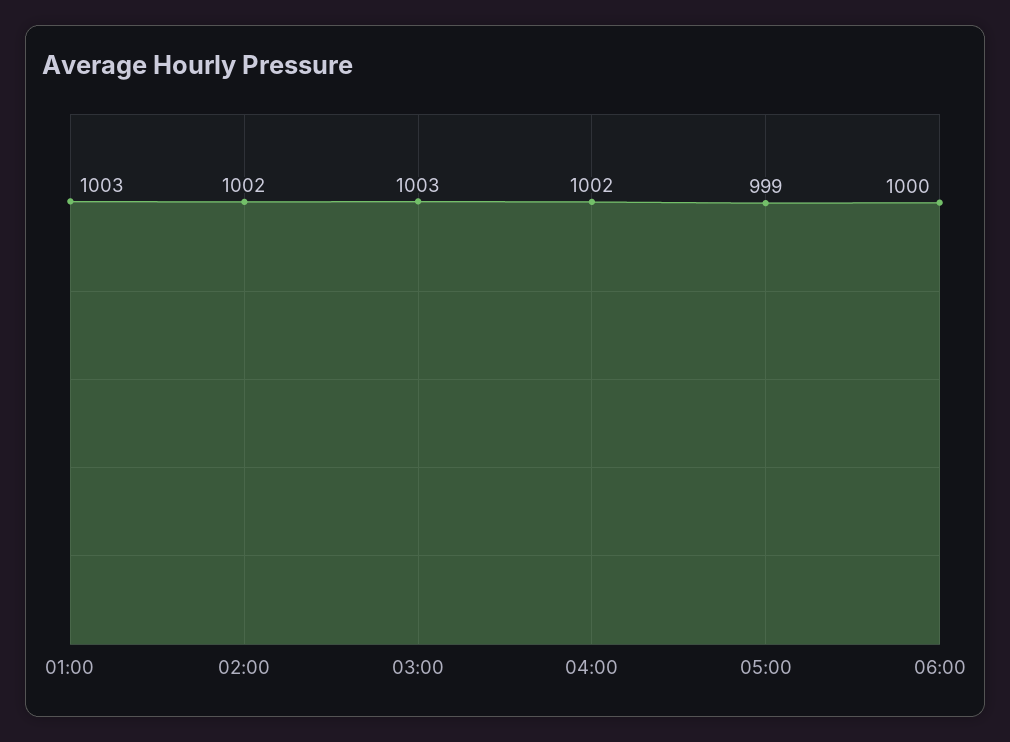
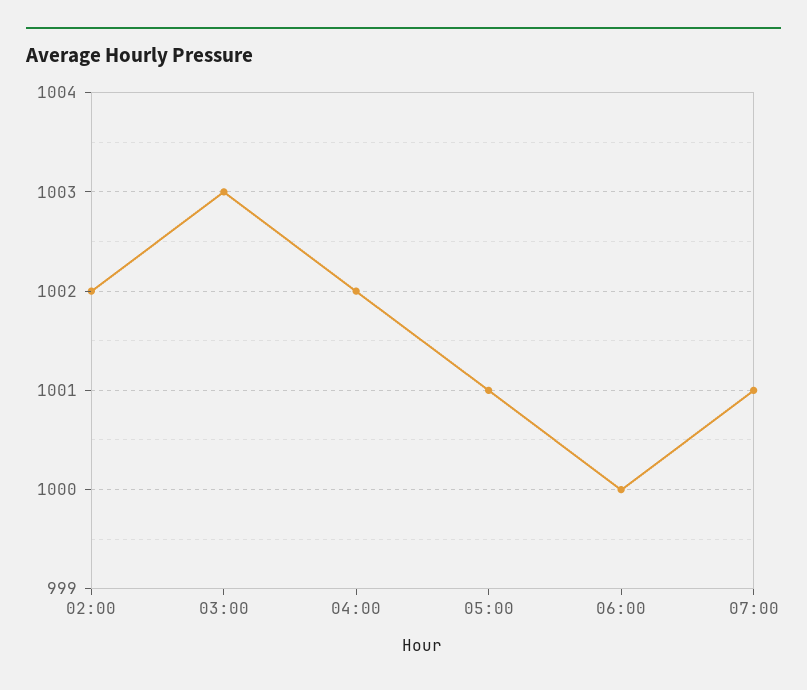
01:00: 1003 -> none
05:00: 999 -> 1001
07:00: none -> 1001

